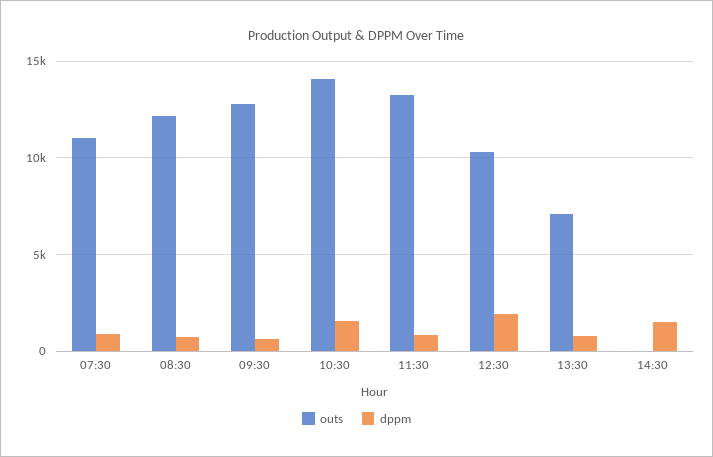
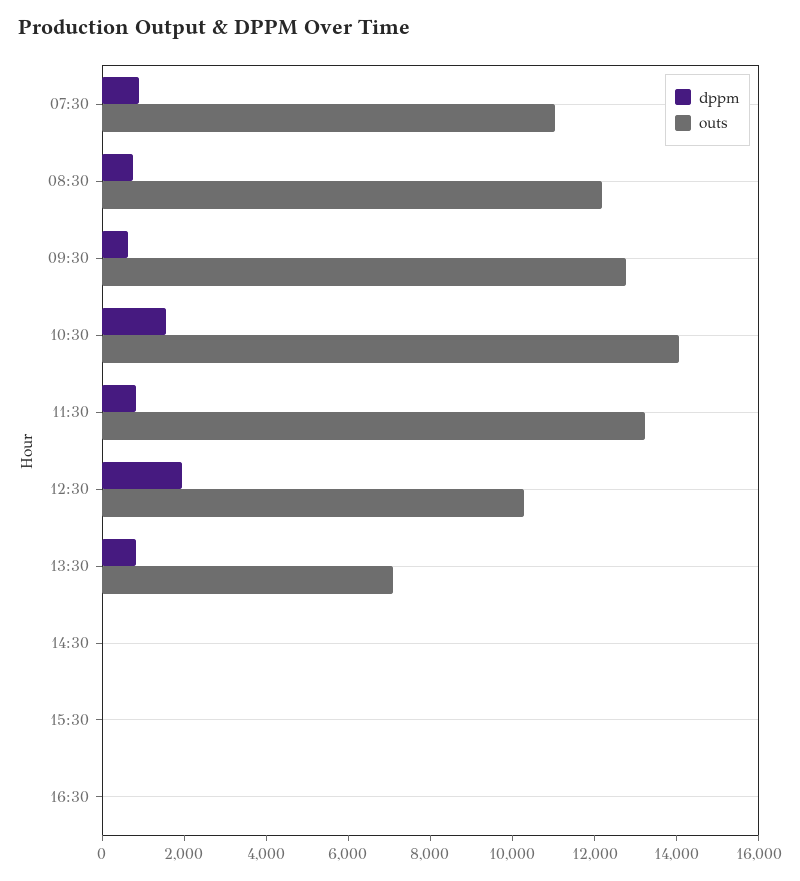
dppm, 14:30: 1500 -> 0
dppm, 15:30: none -> 0
outs, 15:30: none -> 0
dppm, 16:30: none -> 0
outs, 16:30: none -> 0

